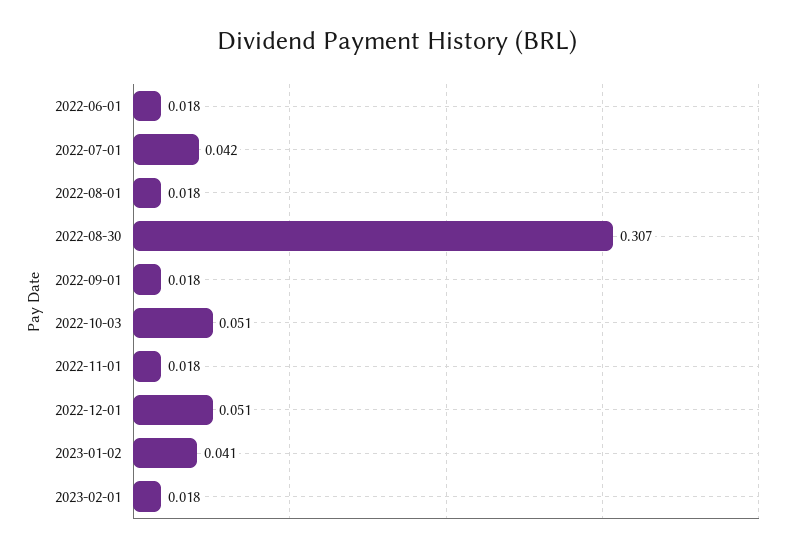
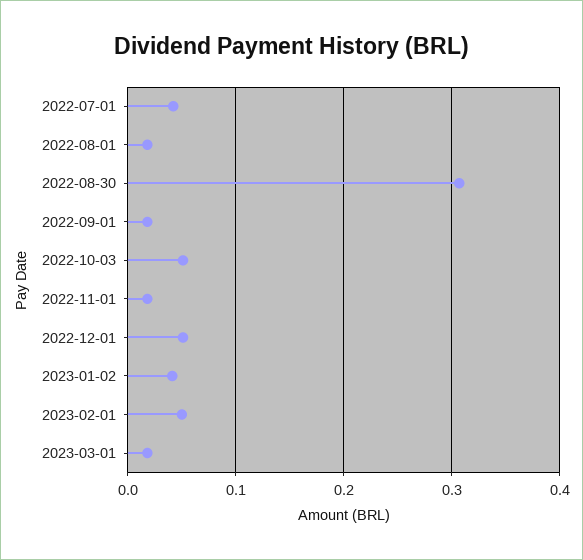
2022-06-01: 0.018 -> none
2023-02-01: 0.018 -> 0.05
2023-03-01: none -> 0.02

